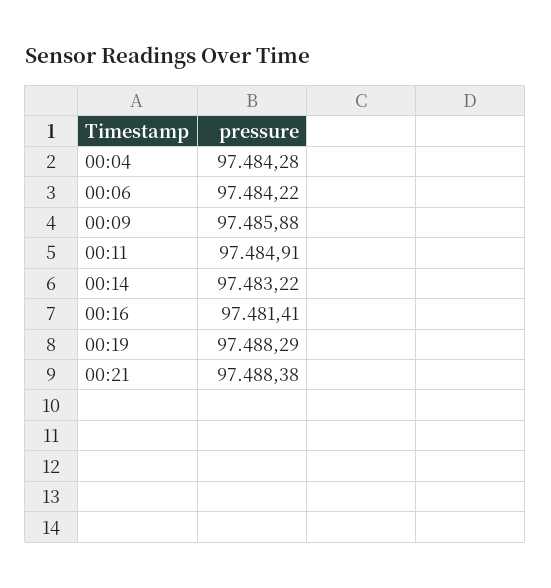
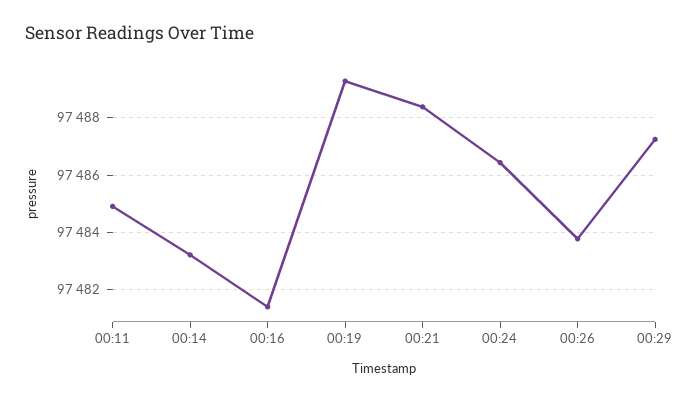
00:04: 97484.28 -> none
00:06: 97484.22 -> none
00:09: 97485.88 -> none
00:19: 97488.29 -> 97489.25
00:24: none -> 97486.5
00:26: none -> 97483.75
00:29: none -> 97487.25

